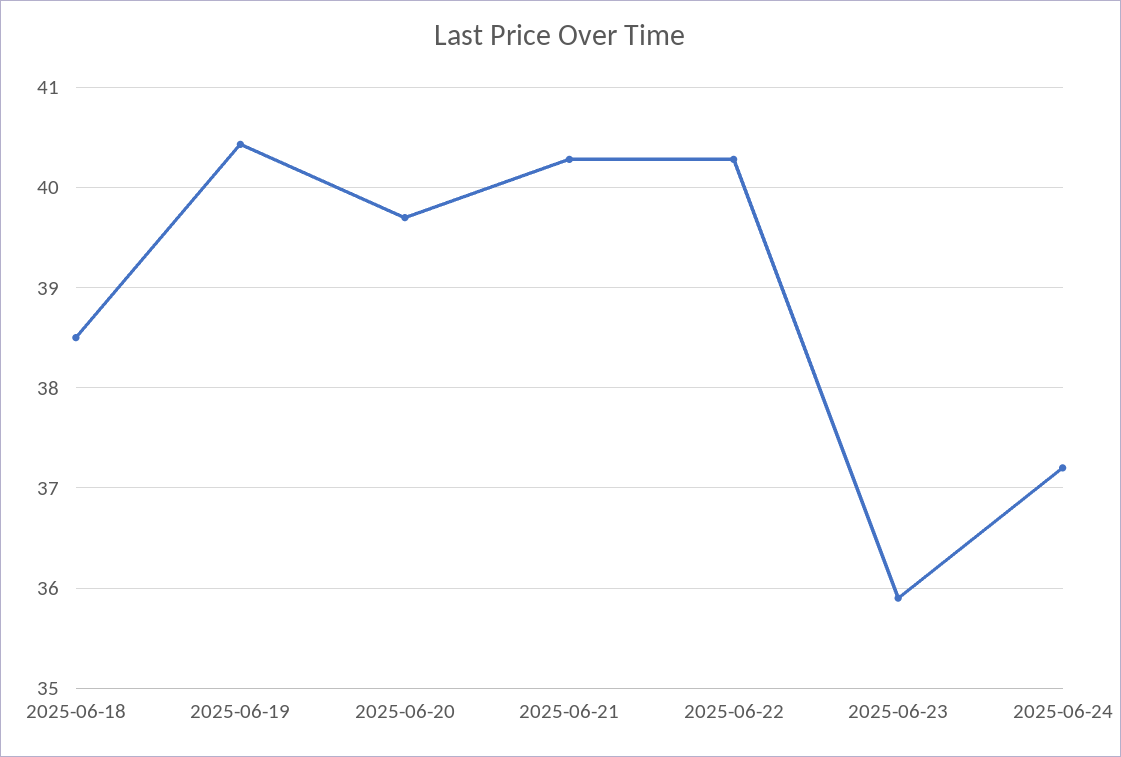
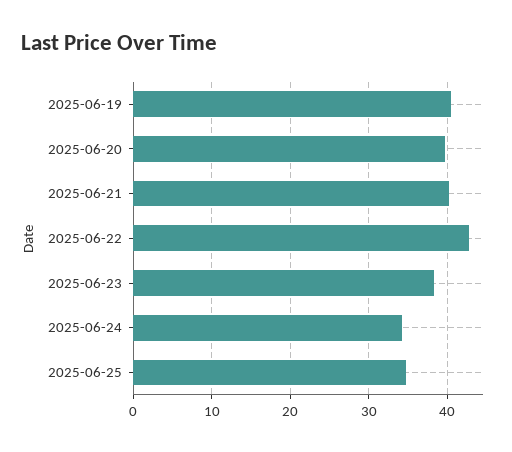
2025-06-18: 38.5 -> none
2025-06-22: 40.3 -> 43
2025-06-23: 35.9 -> 38
2025-06-24: 37.2 -> 34
2025-06-25: none -> 35

